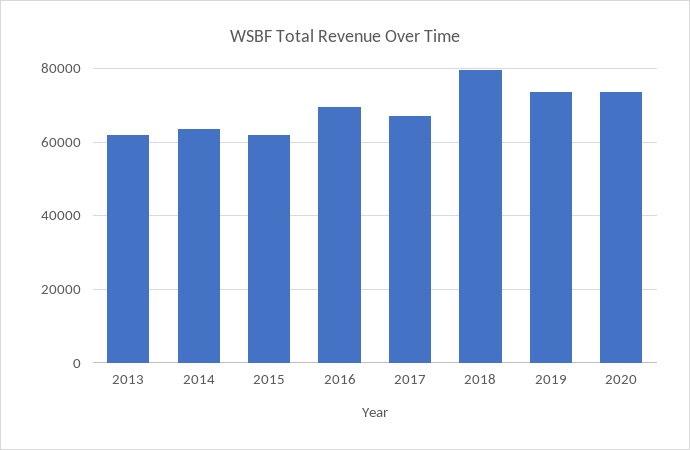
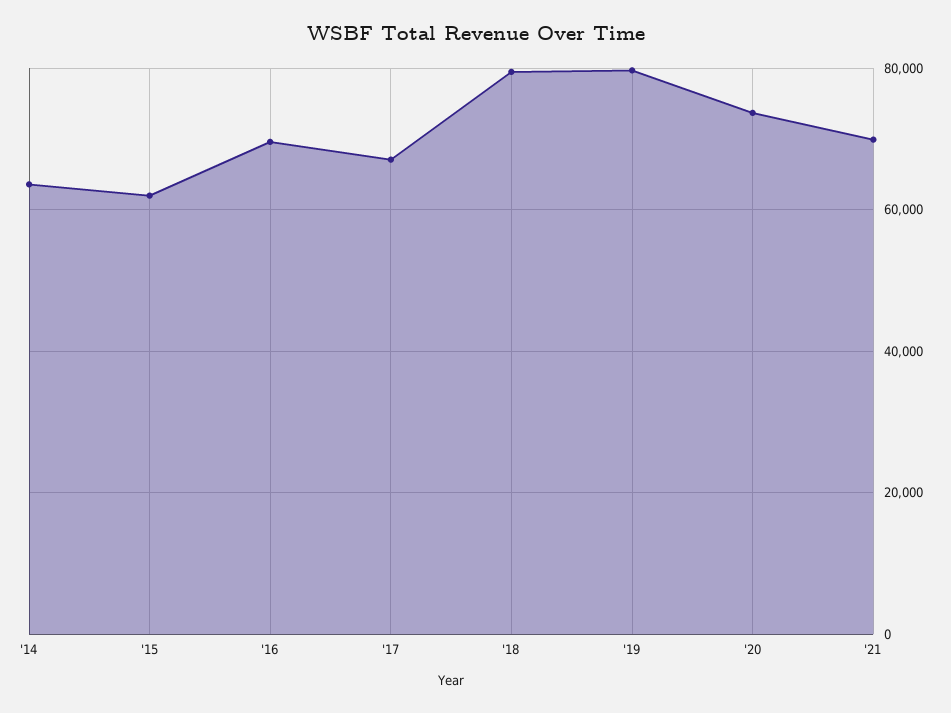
2013: 62000 -> none
2019: 74000 -> 80000
'21: none -> 70000

